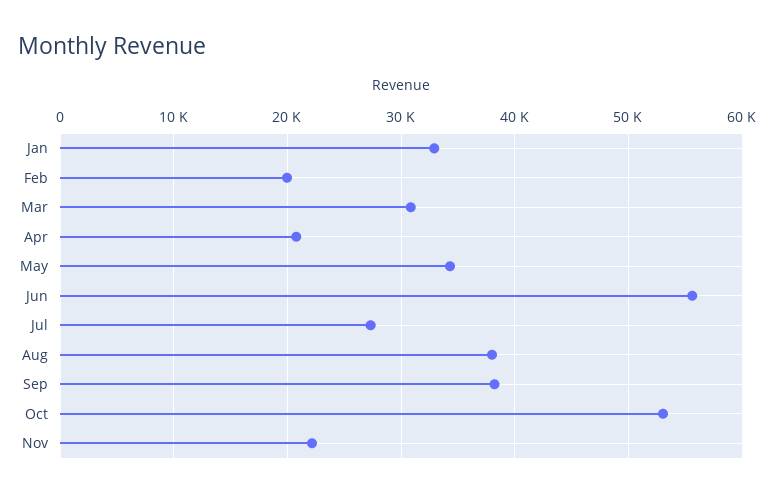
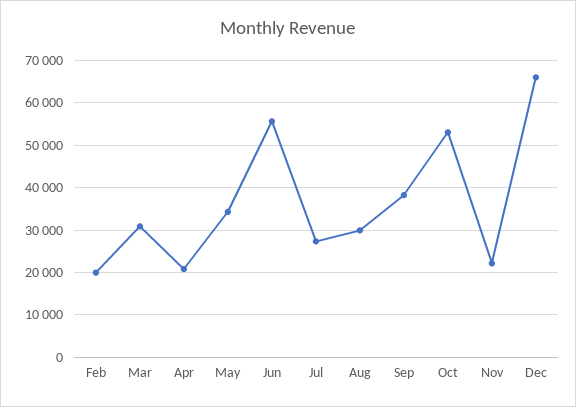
Jan: 33000 -> none
Aug: 38000 -> 30000
Dec: none -> 66000

